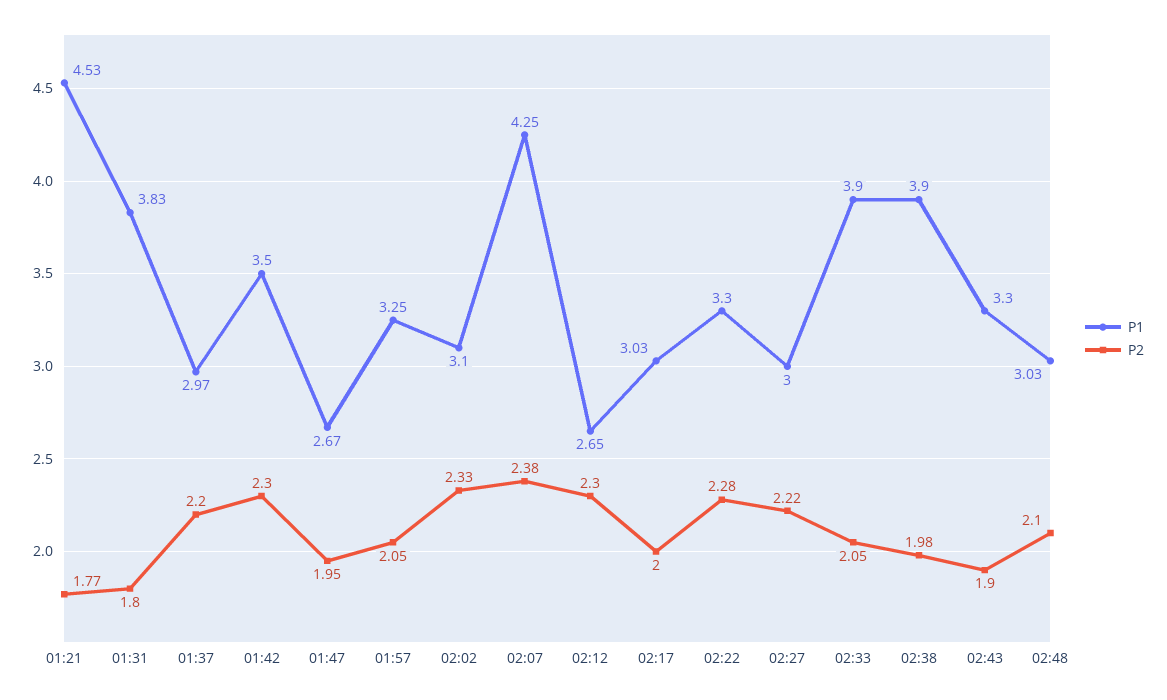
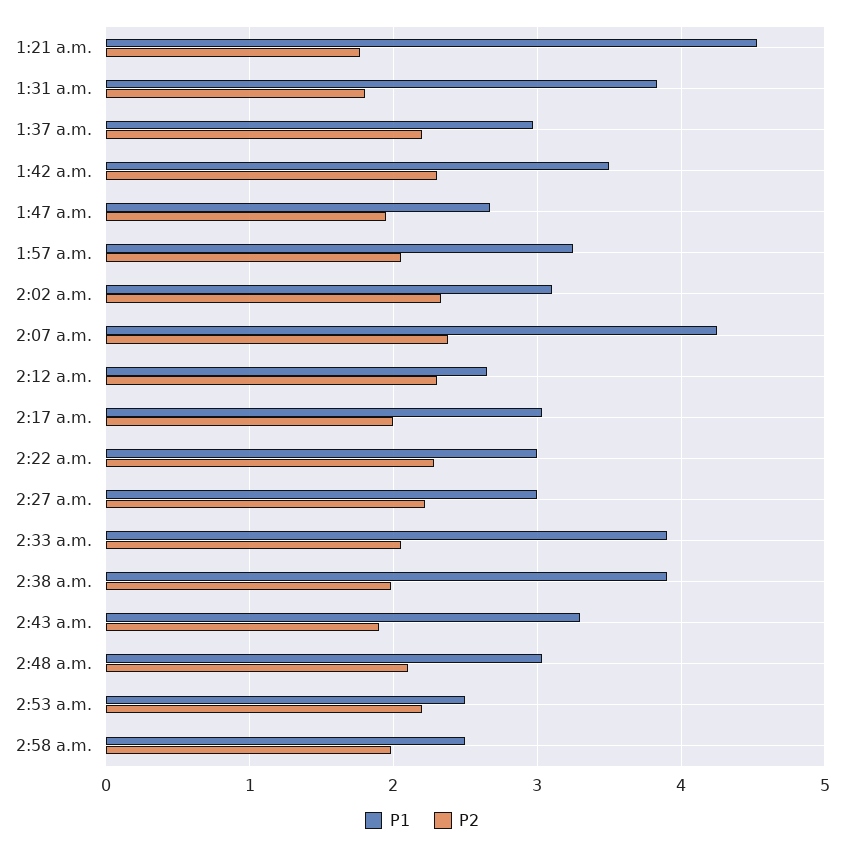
P1, 02:22: 3.3 -> 3
P1, 2:53 a.m.: none -> 2.5
P2, 2:53 a.m.: none -> 2.2
P1, 2:58 a.m.: none -> 2.5
P2, 2:58 a.m.: none -> 2

